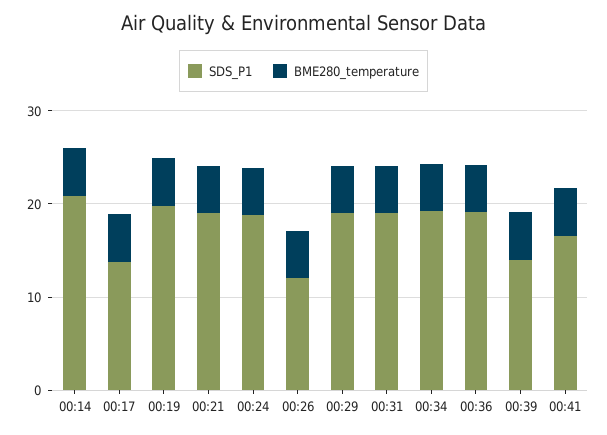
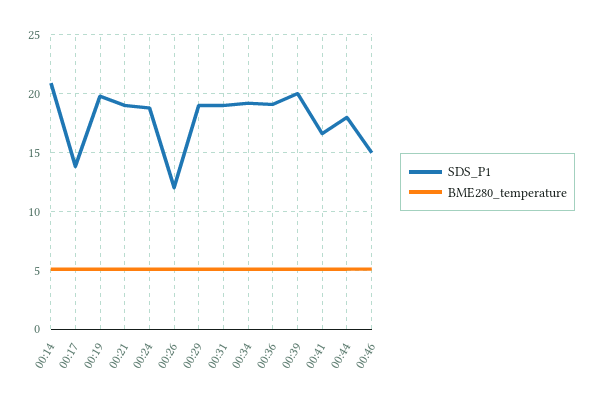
SDS_P1, 00:39: 14 -> 20
SDS_P1, 00:44: none -> 18
BME280_temperature, 00:44: none -> 5
SDS_P1, 00:46: none -> 15
BME280_temperature, 00:46: none -> 5

